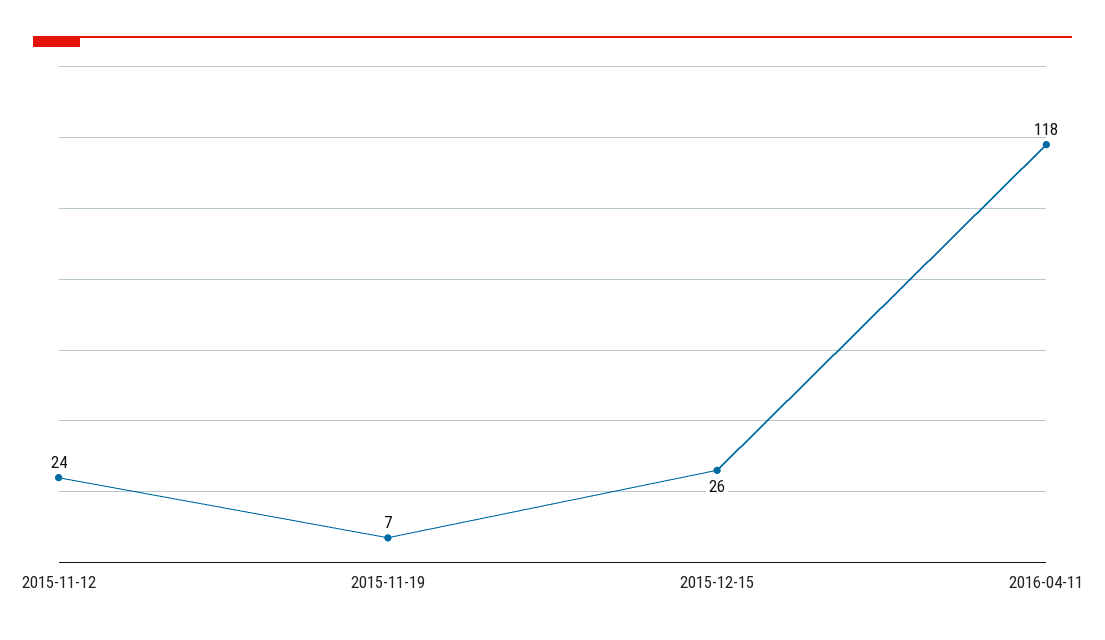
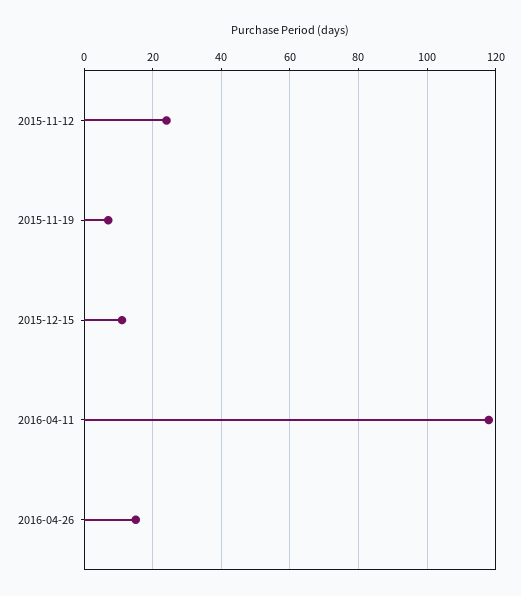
2015-12-15: 26 -> 10
2016-04-26: none -> 15

